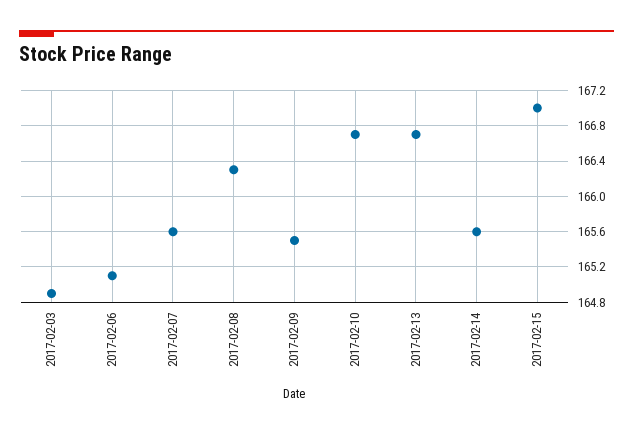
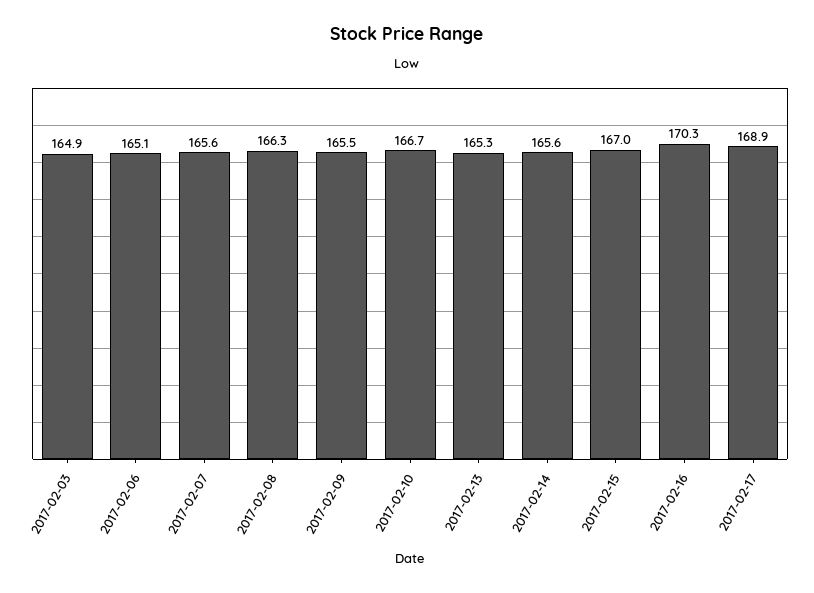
2017-02-13: 166.7 -> 165.3
2017-02-16: none -> 170.3
2017-02-17: none -> 168.9

